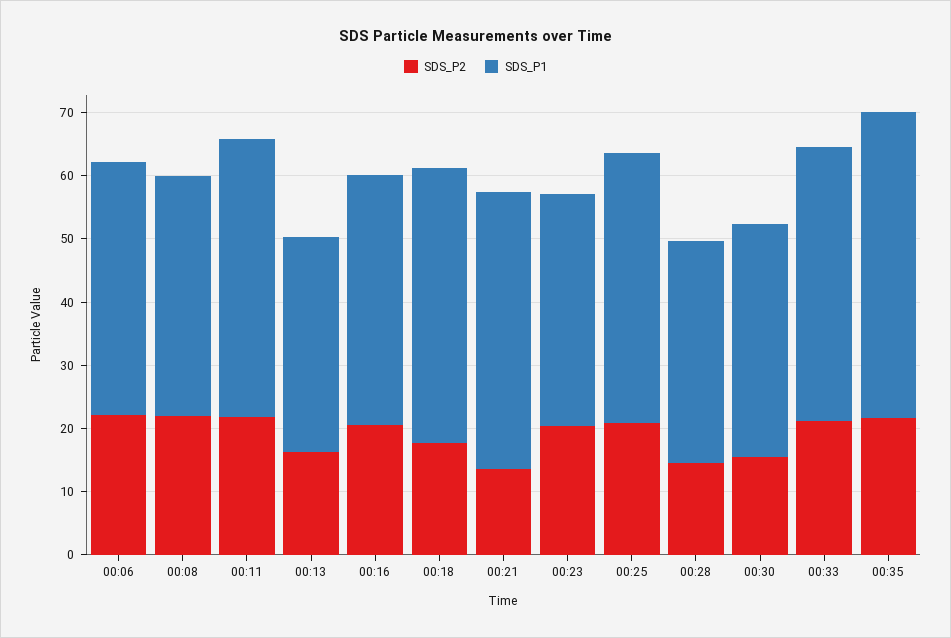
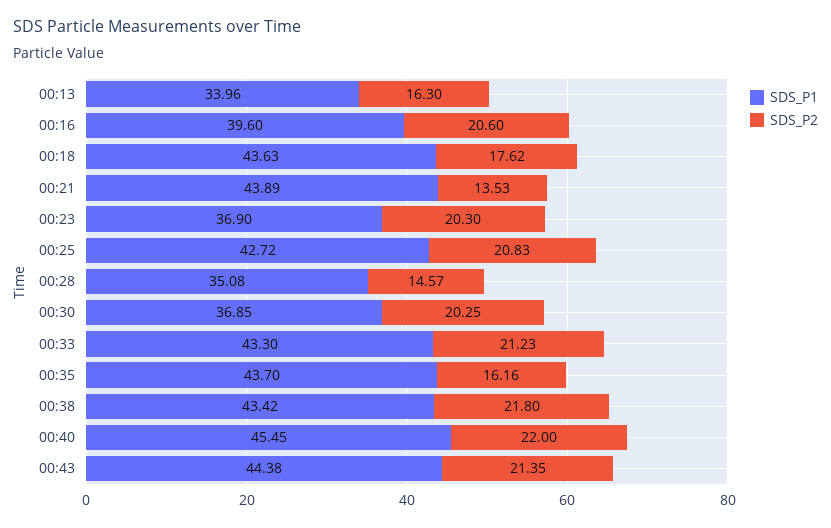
SDS_P2, 00:06: 22 -> none
SDS_P1, 00:06: 40 -> none
SDS_P2, 00:08: 22 -> none
SDS_P1, 00:08: 38 -> none
SDS_P2, 00:11: 22 -> none
SDS_P1, 00:11: 44 -> none
SDS_P2, 00:30: 16 -> 20.25
SDS_P2, 00:35: 22 -> 16.16
SDS_P1, 00:35: 48 -> 43.7
SDS_P1, 00:38: none -> 43.42
SDS_P2, 00:38: none -> 21.8
SDS_P1, 00:40: none -> 45.45
SDS_P2, 00:40: none -> 22
SDS_P1, 00:43: none -> 44.38
SDS_P2, 00:43: none -> 21.35

